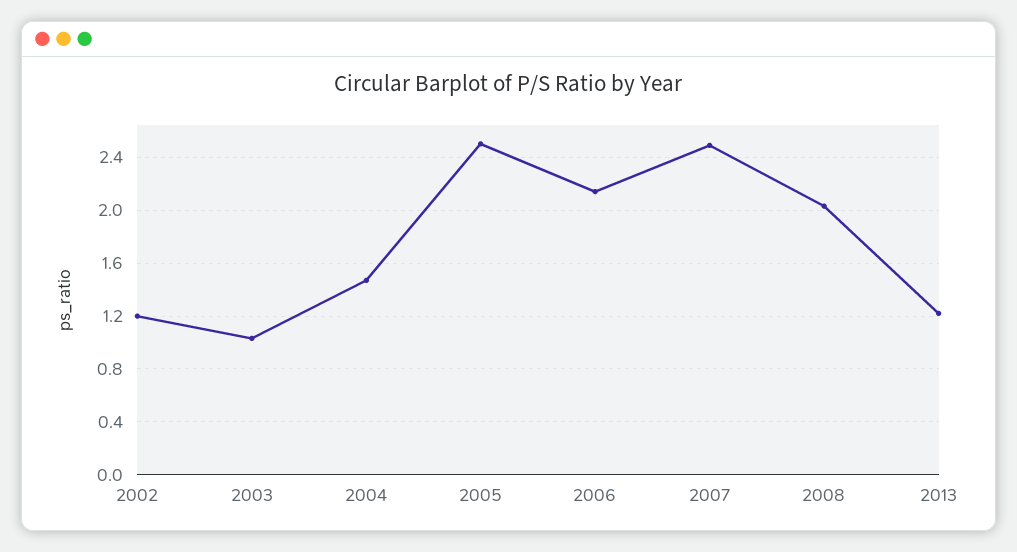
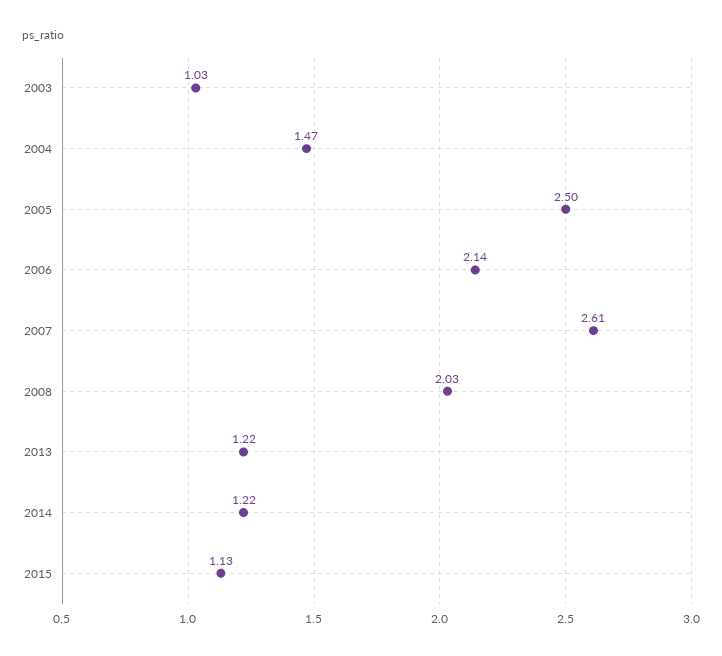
2002: 1.2 -> none
2007: 2.5 -> 2.61
2014: none -> 1.22
2015: none -> 1.13

